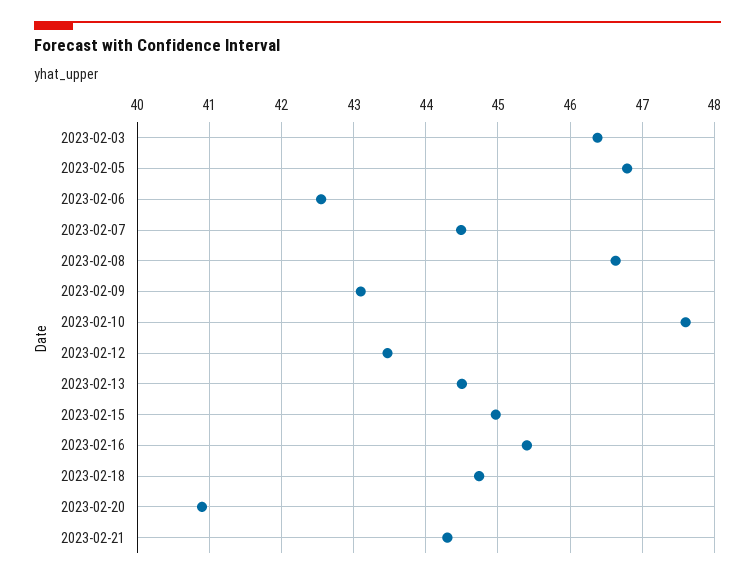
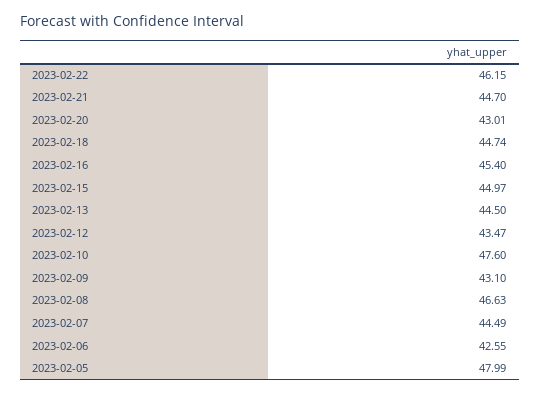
2023-02-03: 46.4 -> none
2023-02-05: 46.8 -> 47.99
2023-02-20: 40.9 -> 43.01
2023-02-21: 44.3 -> 44.7
2023-02-22: none -> 46.15

